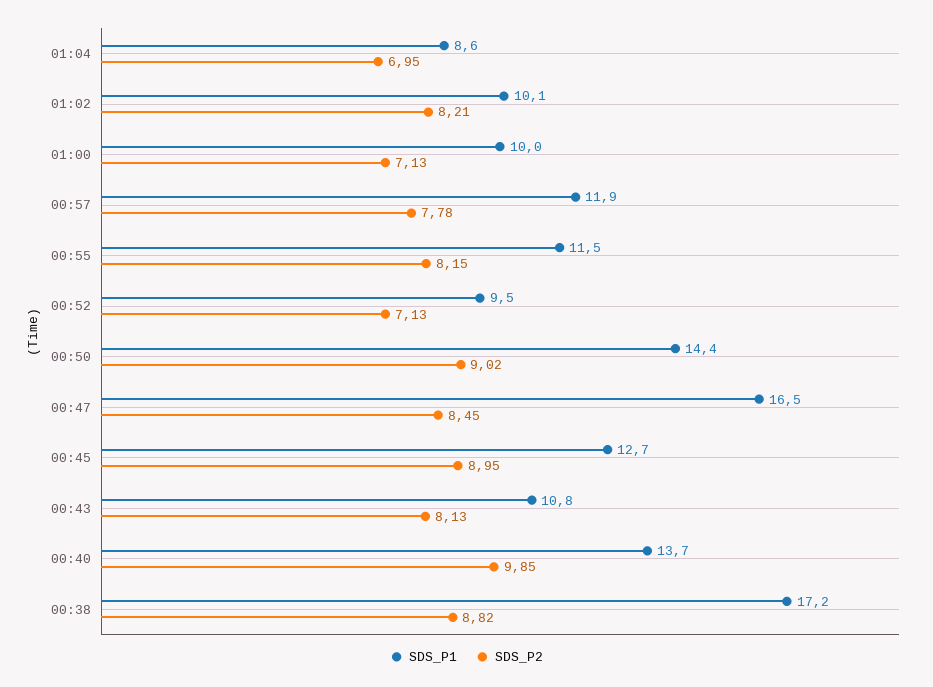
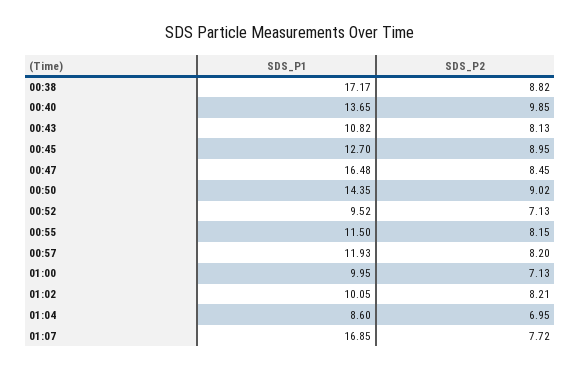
SDS_P2, 00:57: 7.78 -> 8.2
SDS_P1, 01:07: none -> 16.85
SDS_P2, 01:07: none -> 7.72

